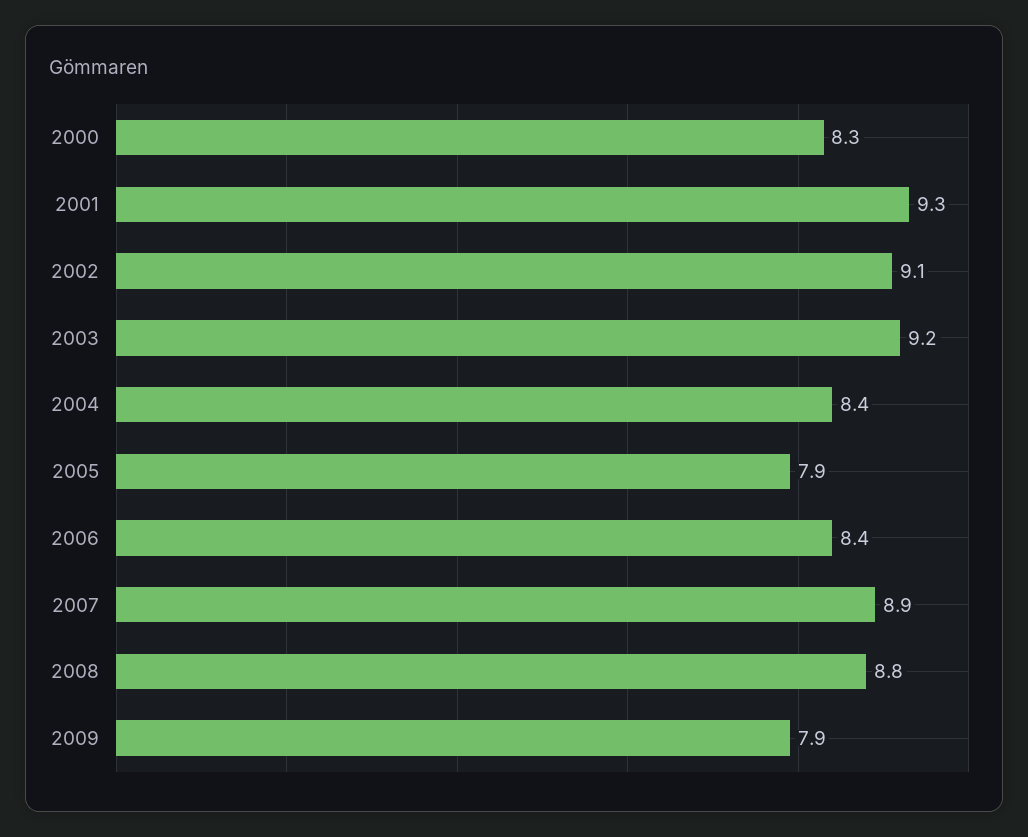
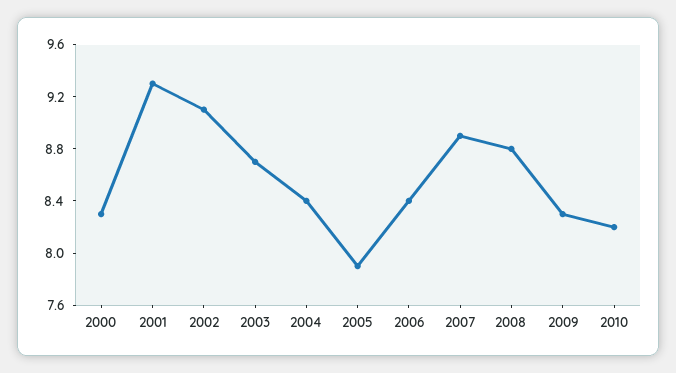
2003: 9.2 -> 8.7
2009: 7.9 -> 8.3
2010: none -> 8.2

